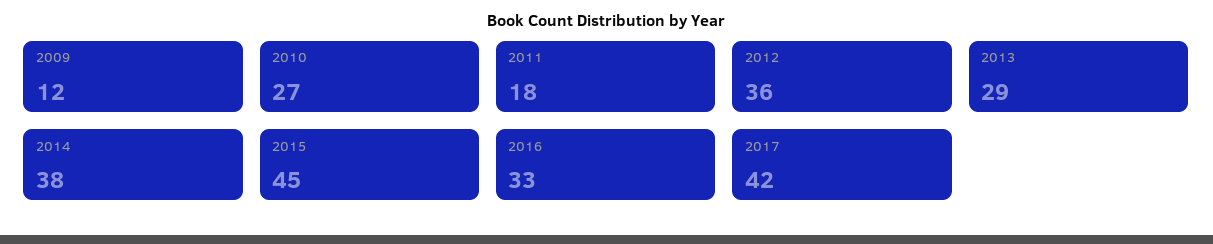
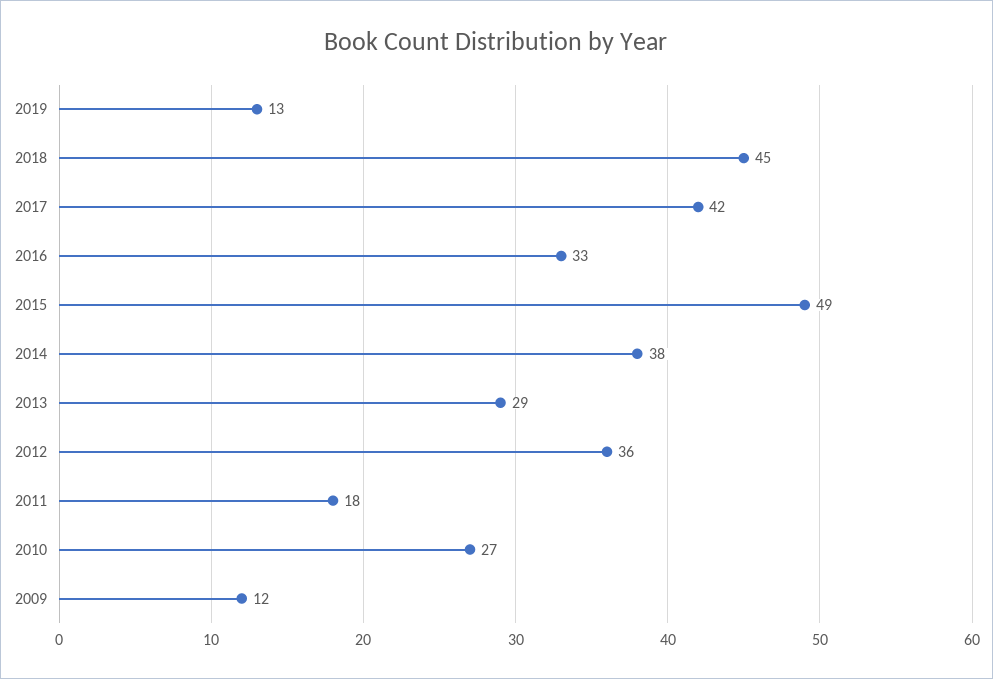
2015: 45 -> 49
2019: none -> 13
2018: none -> 45

